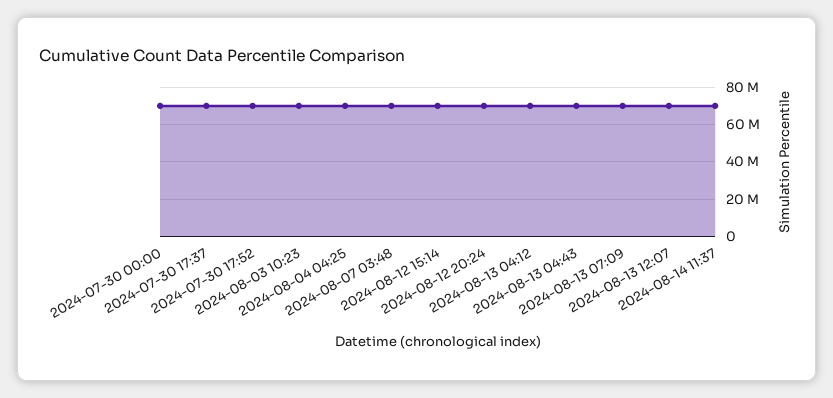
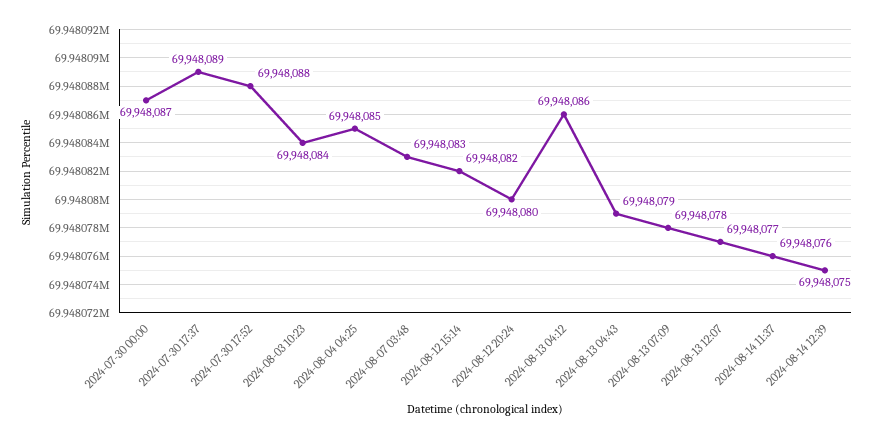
2024-08-14 12:39: none -> 69948075

